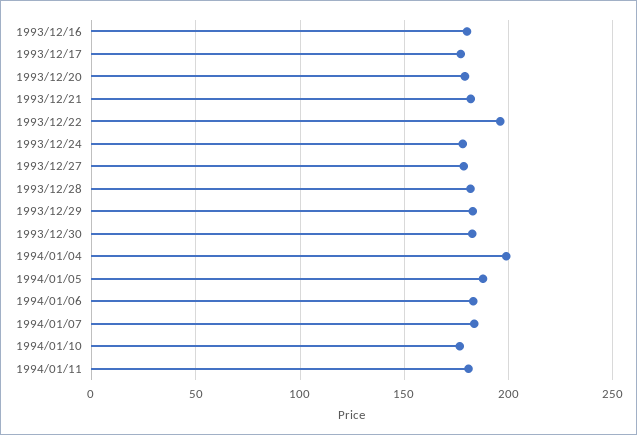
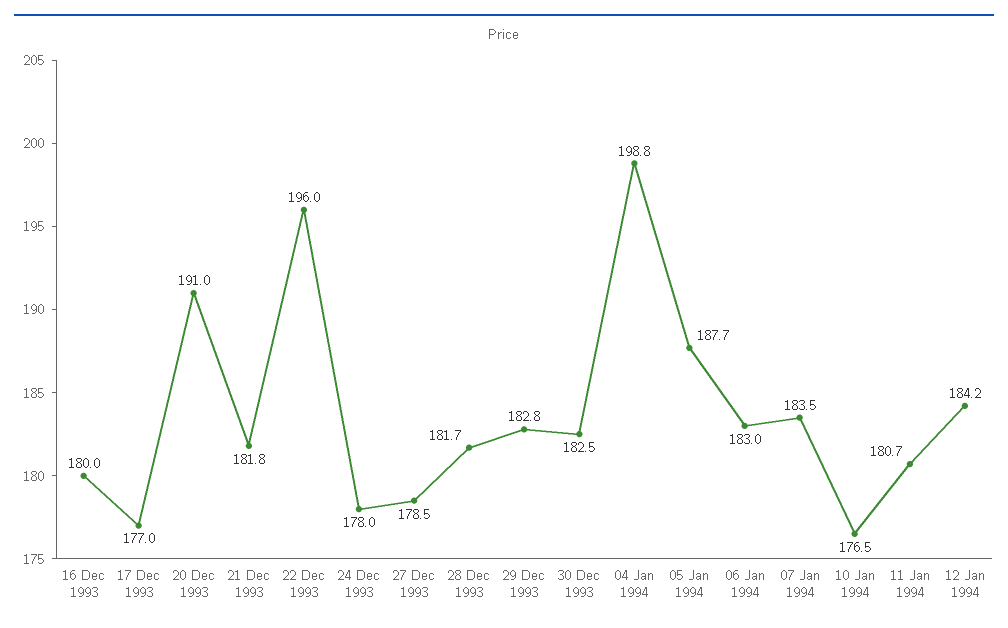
1993/12/20: 180 -> 191
12 Jan 1994: none -> 184.2

